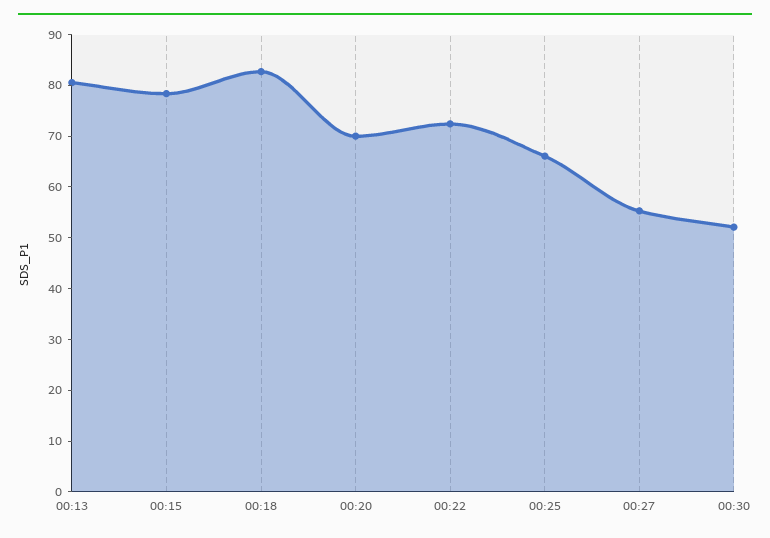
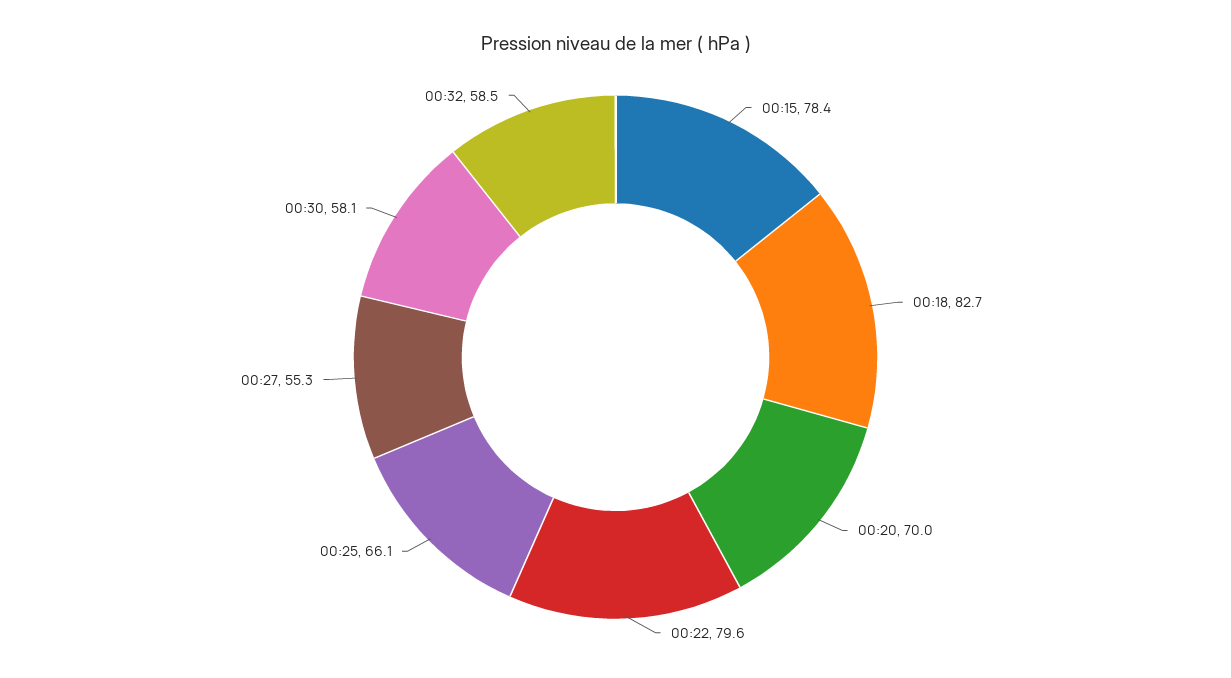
00:13: 80 -> none
00:22: 72 -> 79.6
00:30: 52 -> 58.1
00:32: none -> 58.5

